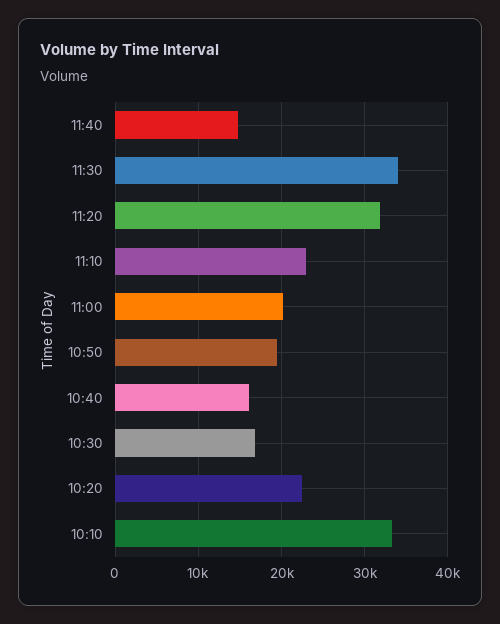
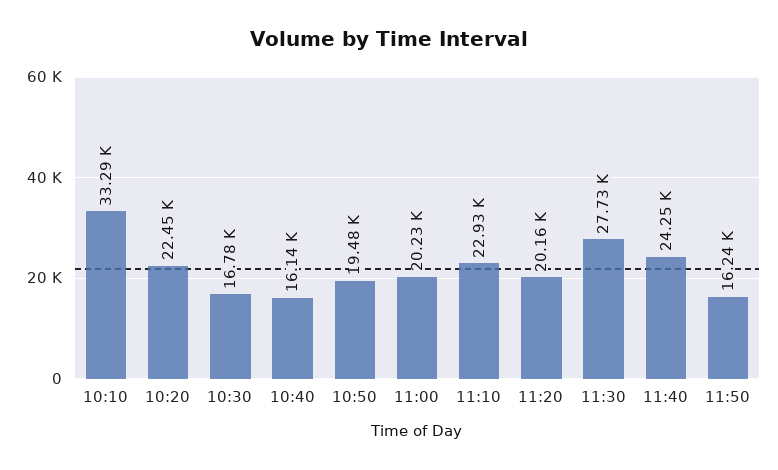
11:40: 15000 -> 24250
11:30: 34000 -> 27730
11:20: 32000 -> 20160
11:50: none -> 16240

